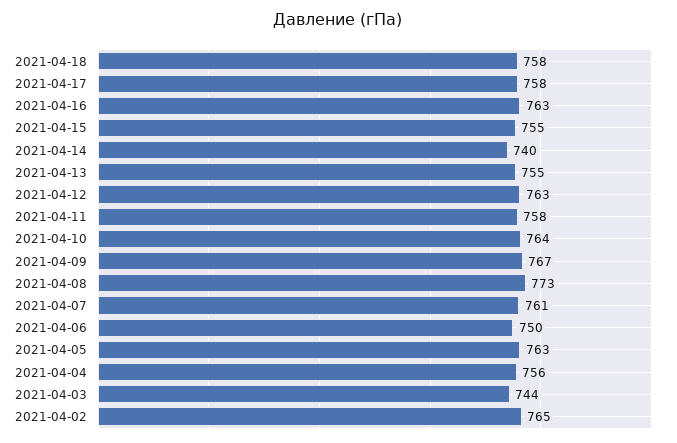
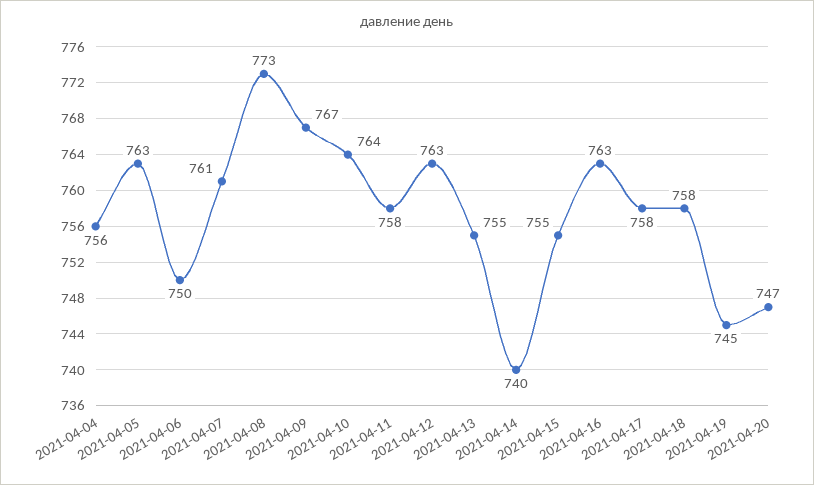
2021-04-03: 744 -> none
2021-04-02: 765 -> none
2021-04-19: none -> 745
2021-04-20: none -> 747

